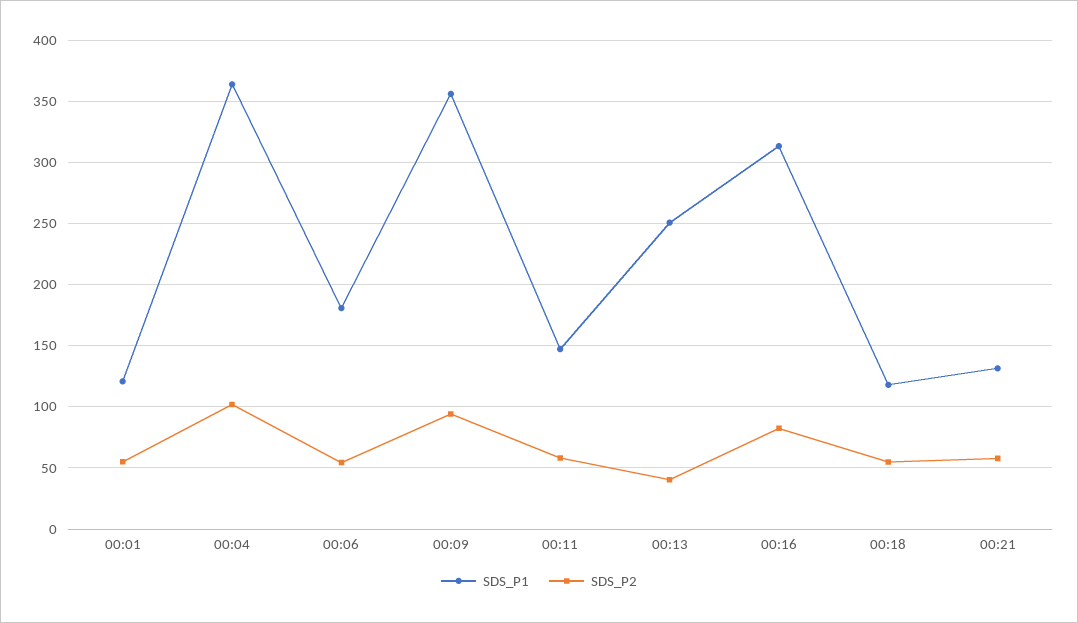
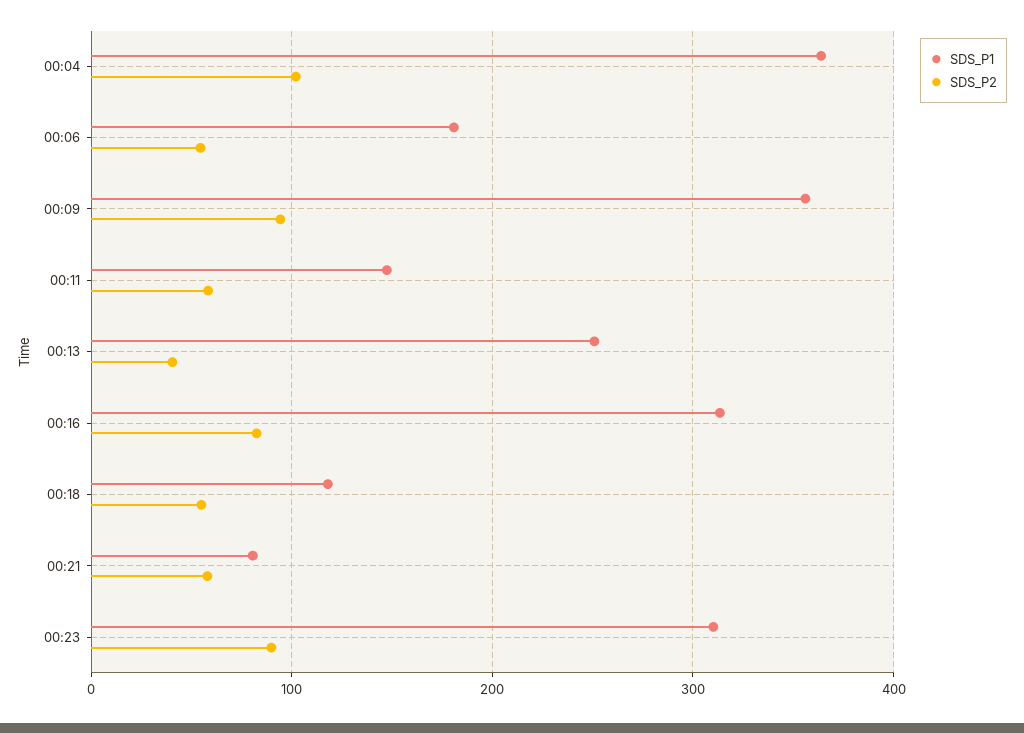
SDS_P1, 00:01: 120 -> none
SDS_P2, 00:01: 55 -> none
SDS_P1, 00:21: 130 -> 80
SDS_P1, 00:23: none -> 310
SDS_P2, 00:23: none -> 90

